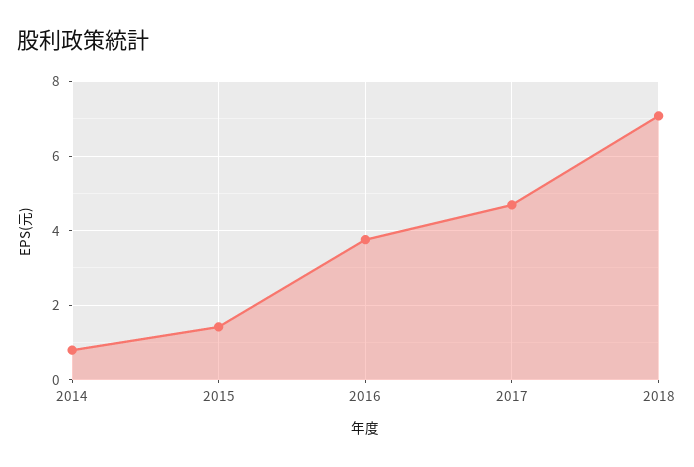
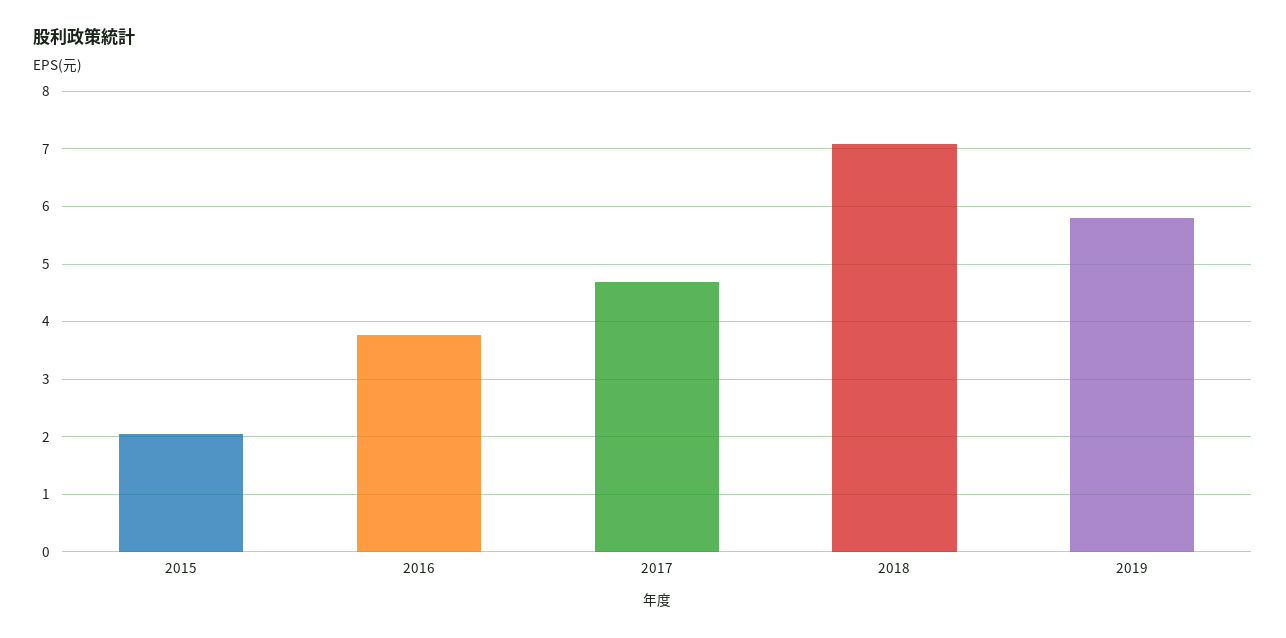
2014: 0.8 -> none
2015: 1.4 -> 2
2019: none -> 5.8

